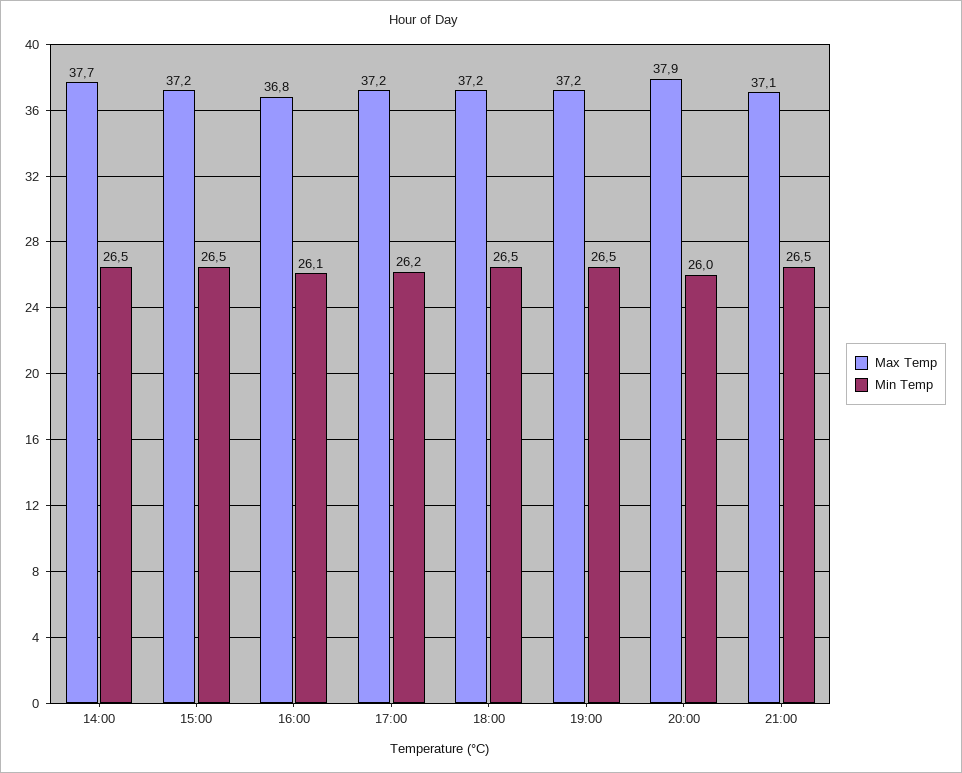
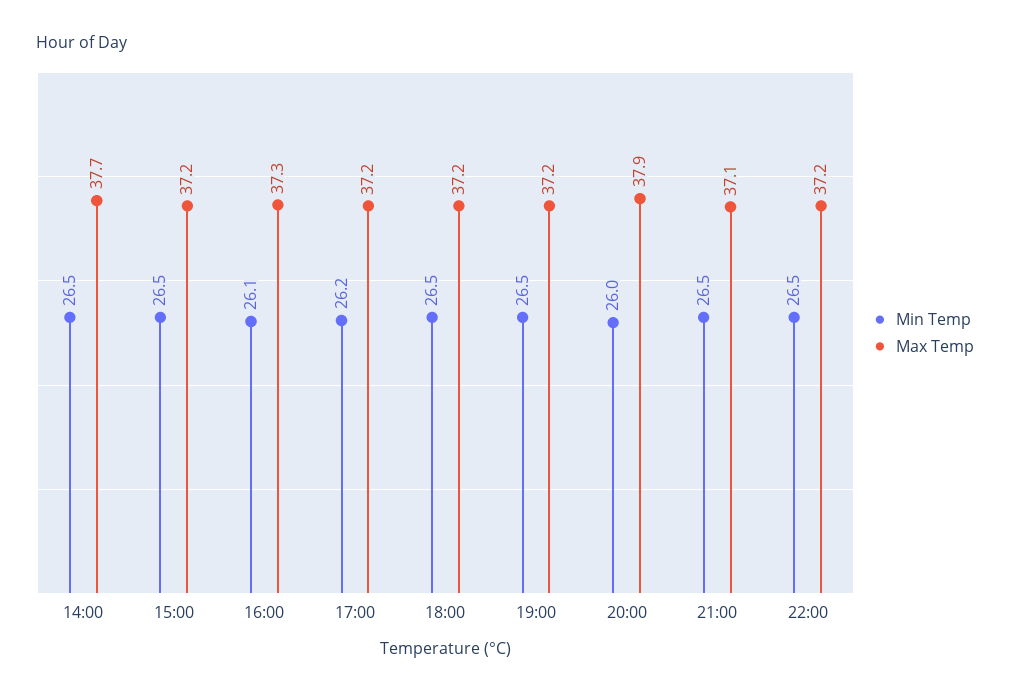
Max Temp, 16:00: 36.8 -> 37.3
Min Temp, 22:00: none -> 26.5
Max Temp, 22:00: none -> 37.2

